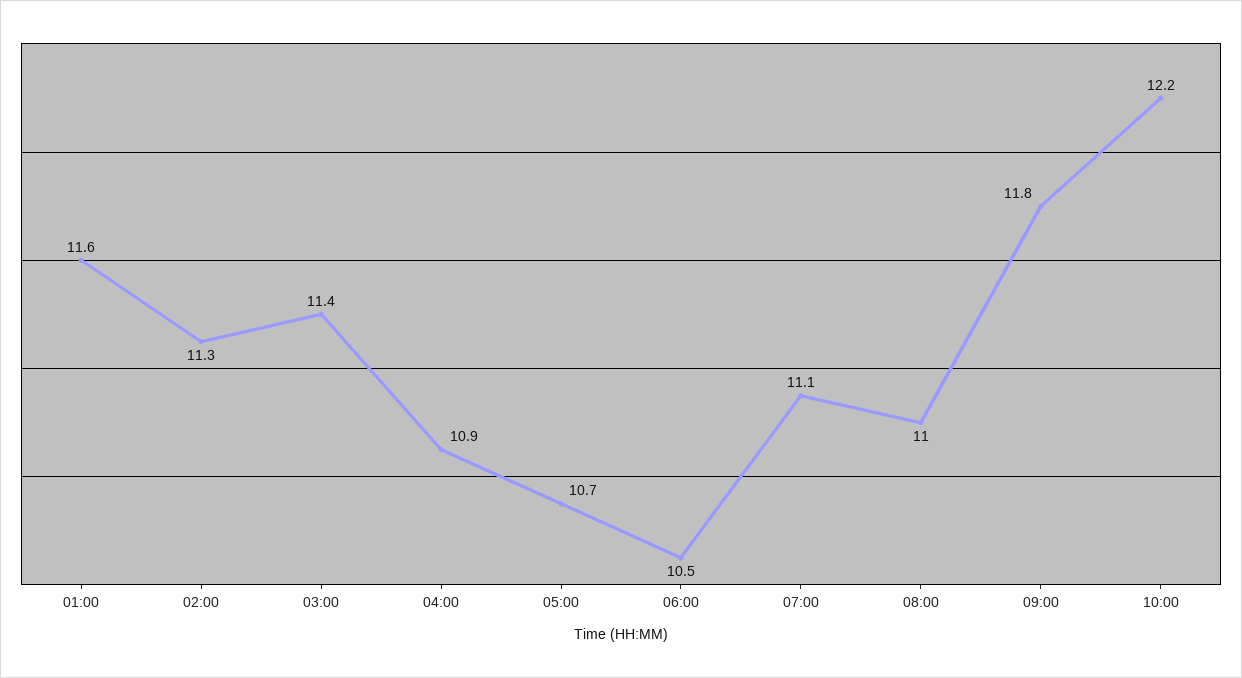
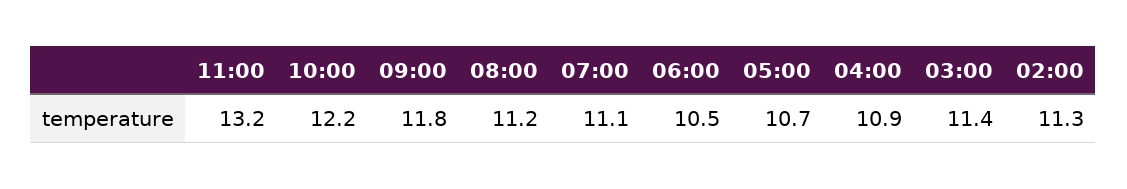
01:00: 11.6 -> none
08:00: 11 -> 11.2
11:00: none -> 13.2

